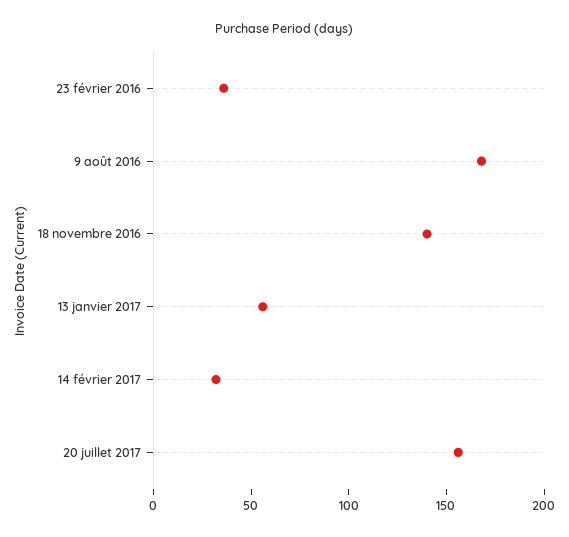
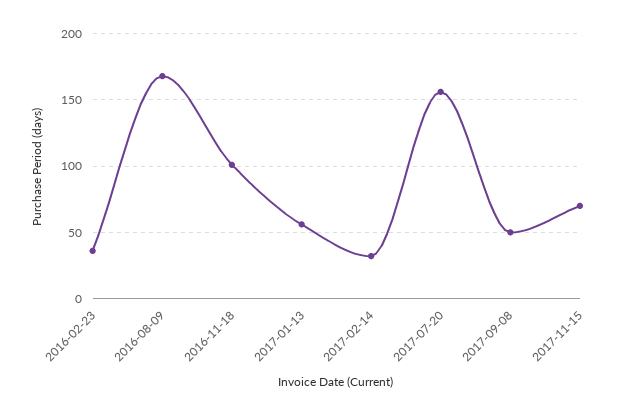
18 novembre 2016: 140 -> 100
2017-09-08: none -> 50
2017-11-15: none -> 70

